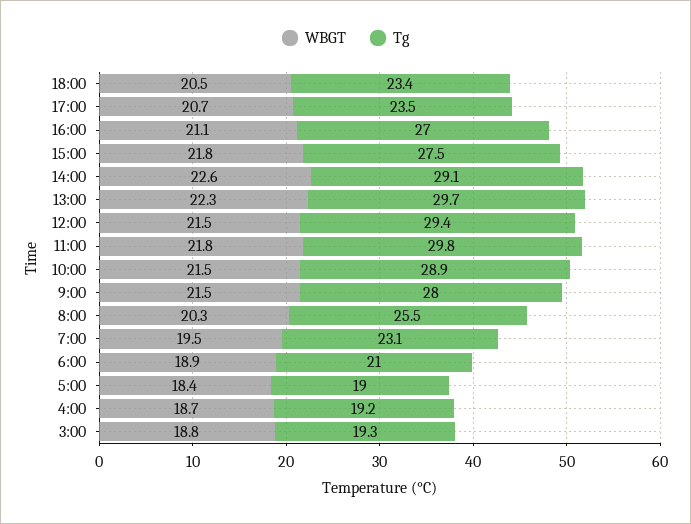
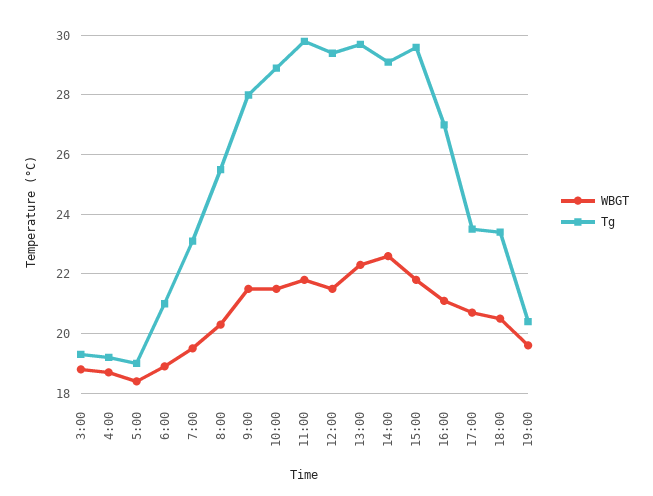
Tg, 15:00: 27.5 -> 29.5
WBGT, 19:00: none -> 19.5
Tg, 19:00: none -> 20.5

